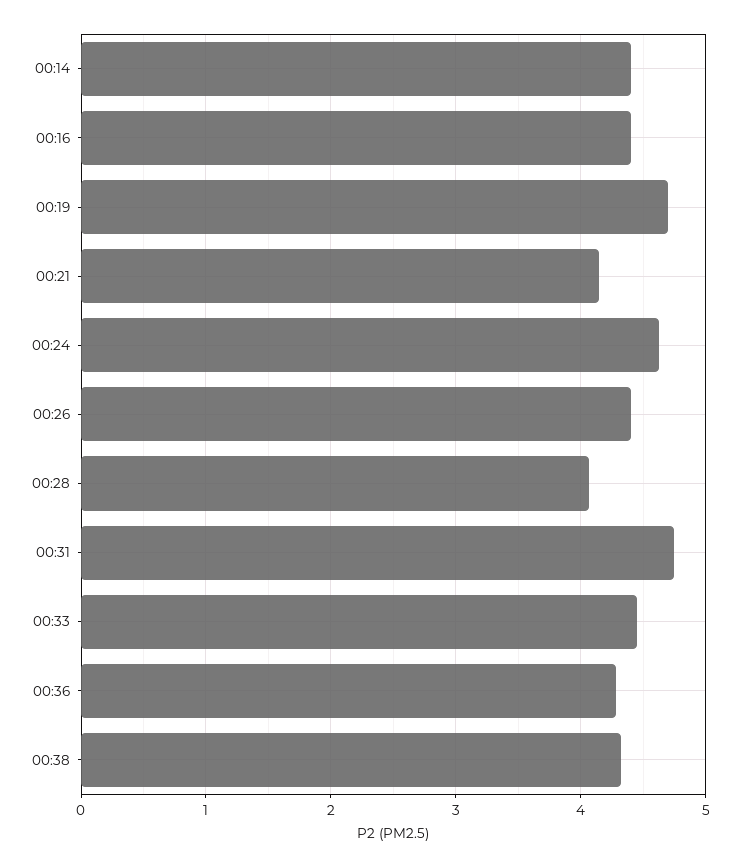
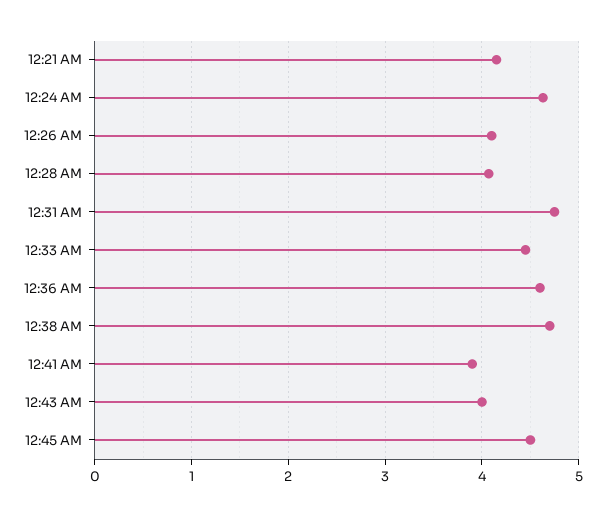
00:14: 4.4 -> none
00:16: 4.4 -> none
00:19: 4.7 -> none
00:26: 4.4 -> 4.1
00:36: 4.3 -> 4.6
00:38: 4.3 -> 4.7
12:41 AM: none -> 3.9
12:43 AM: none -> 4
12:45 AM: none -> 4.5

